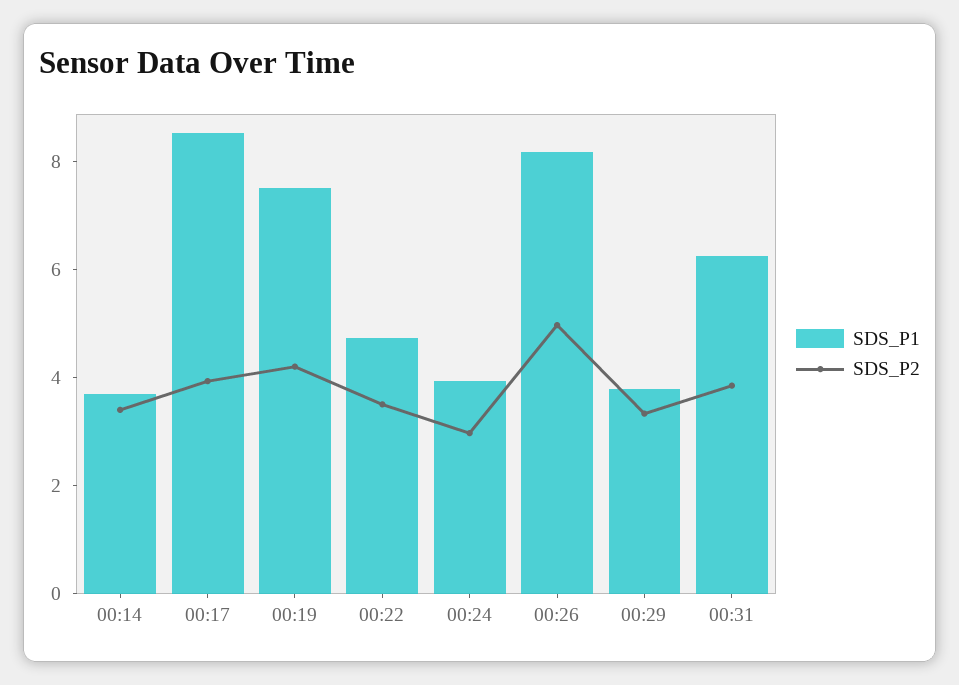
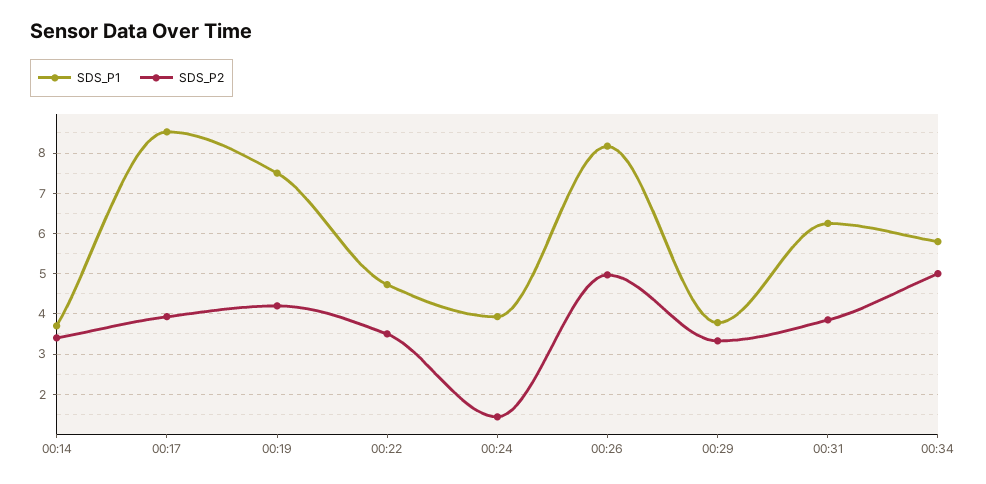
SDS_P2, 00:24: 3 -> 1.4
SDS_P1, 00:34: none -> 5.8
SDS_P2, 00:34: none -> 5

